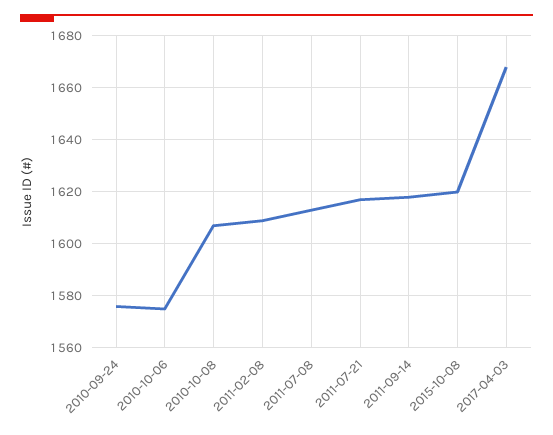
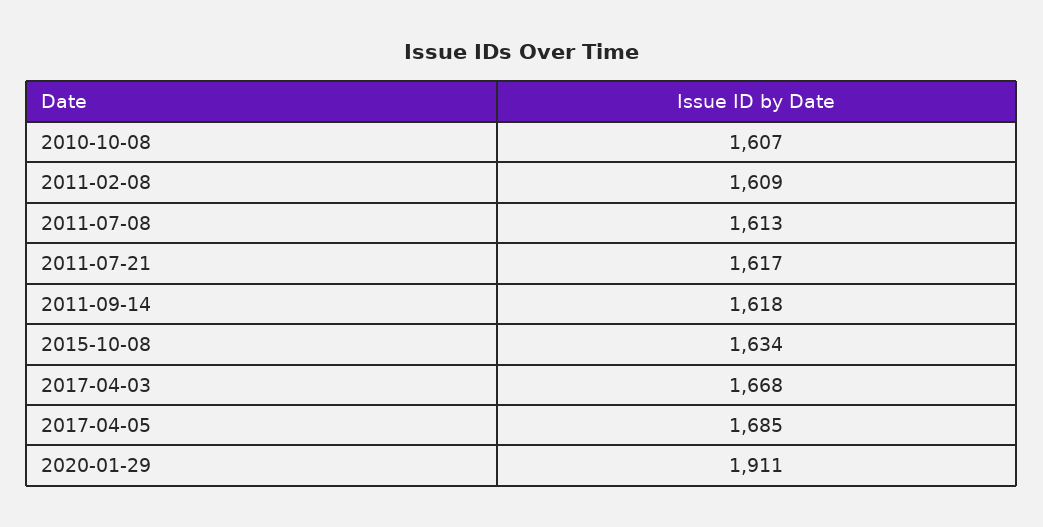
2010-09-24: 1575 -> none
2010-10-06: 1575 -> none
2015-10-08: 1620 -> 1634
2017-04-05: none -> 1685
2020-01-29: none -> 1911

